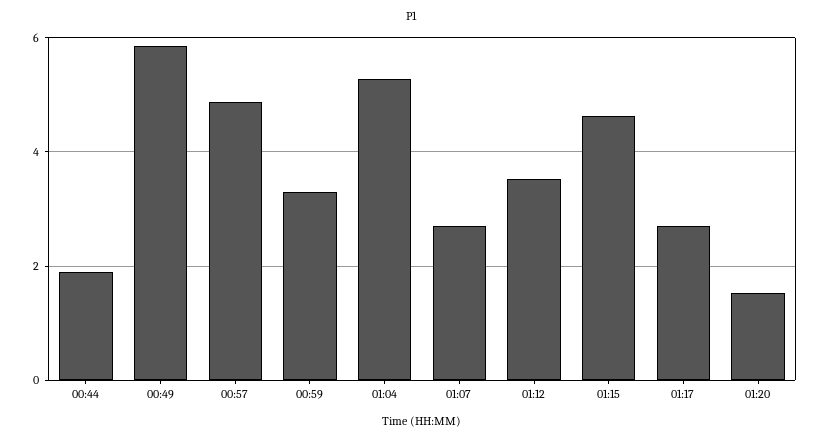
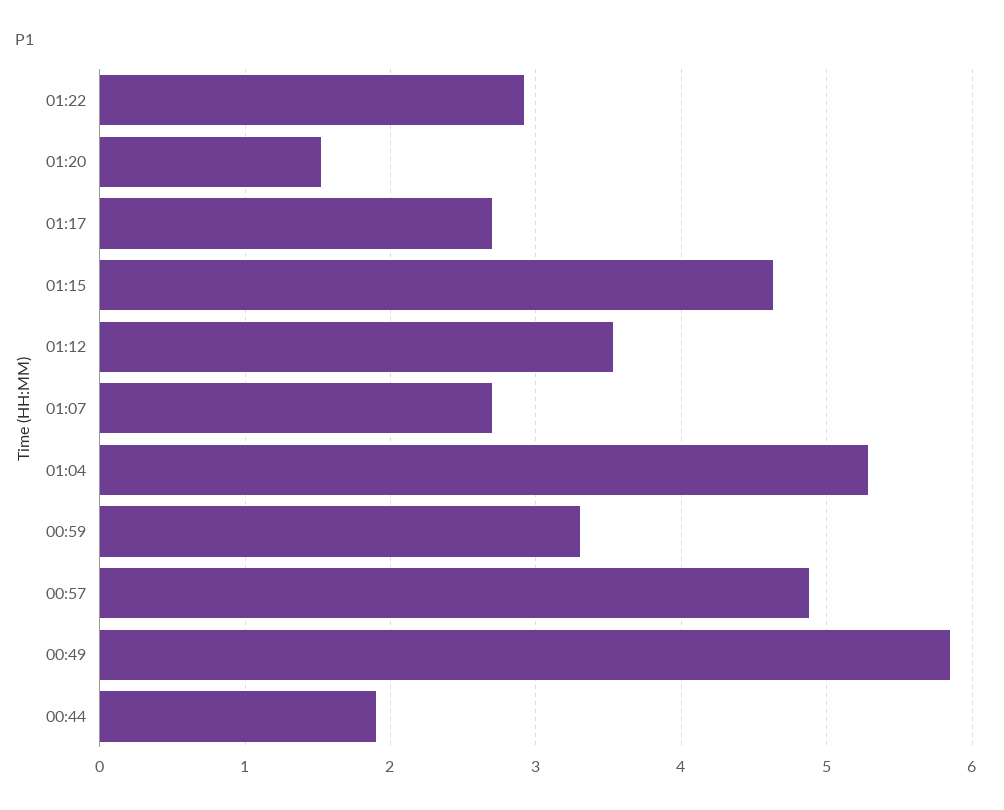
01:22: none -> 2.9

